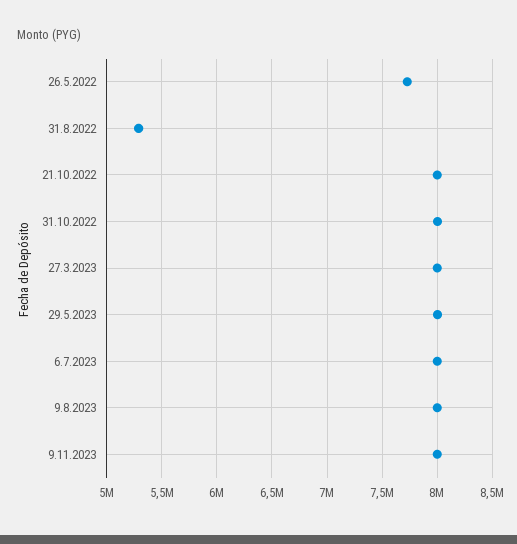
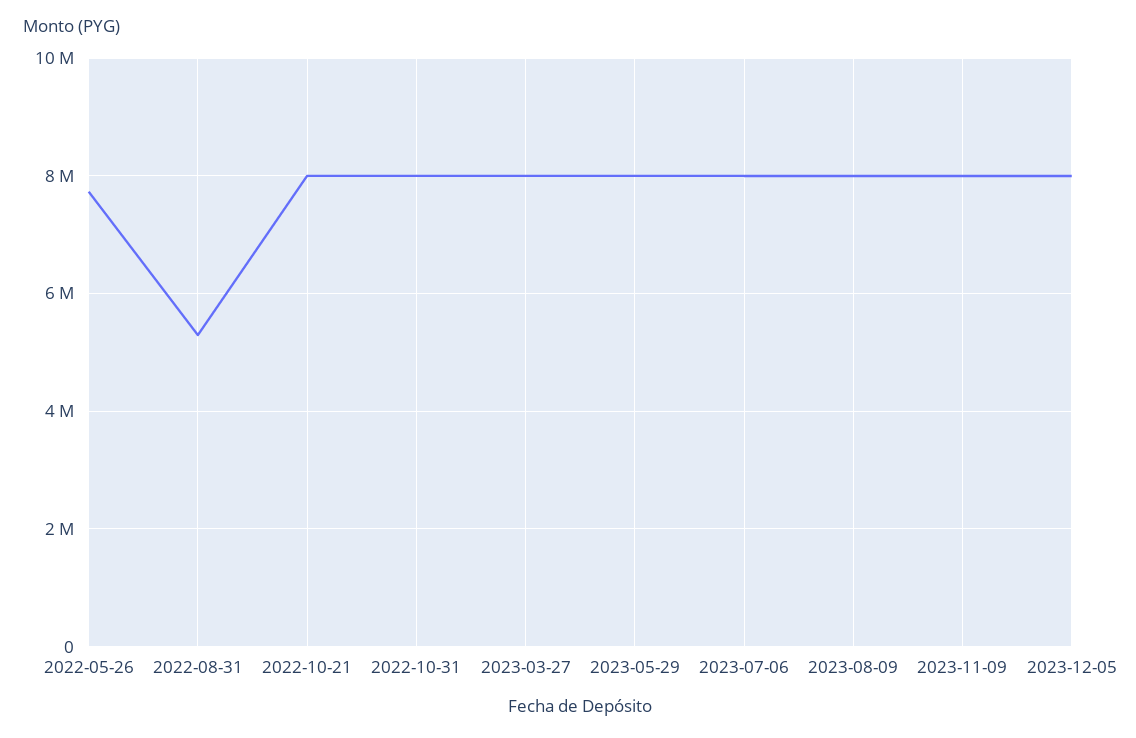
2023-12-05: none -> 8000000

